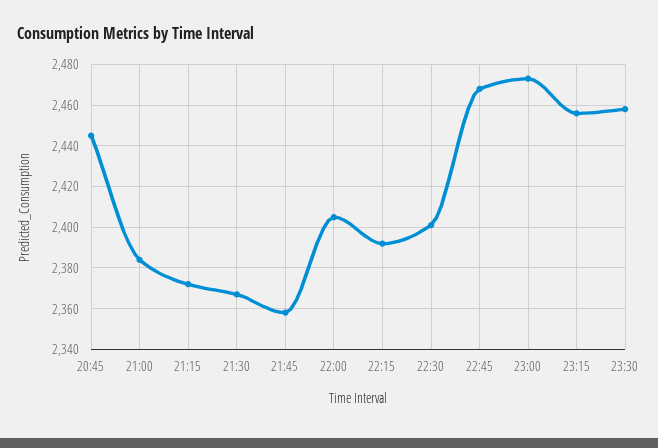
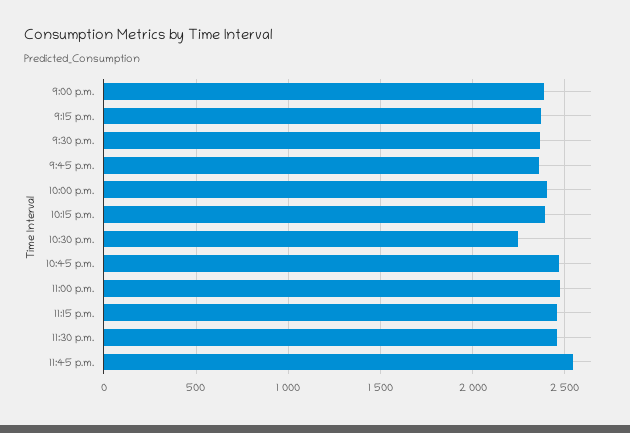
20:45: 2445 -> none
22:30: 2400 -> 2250
11:45 p.m.: none -> 2550

